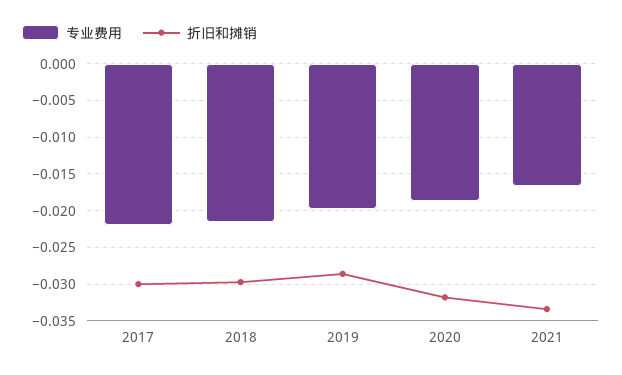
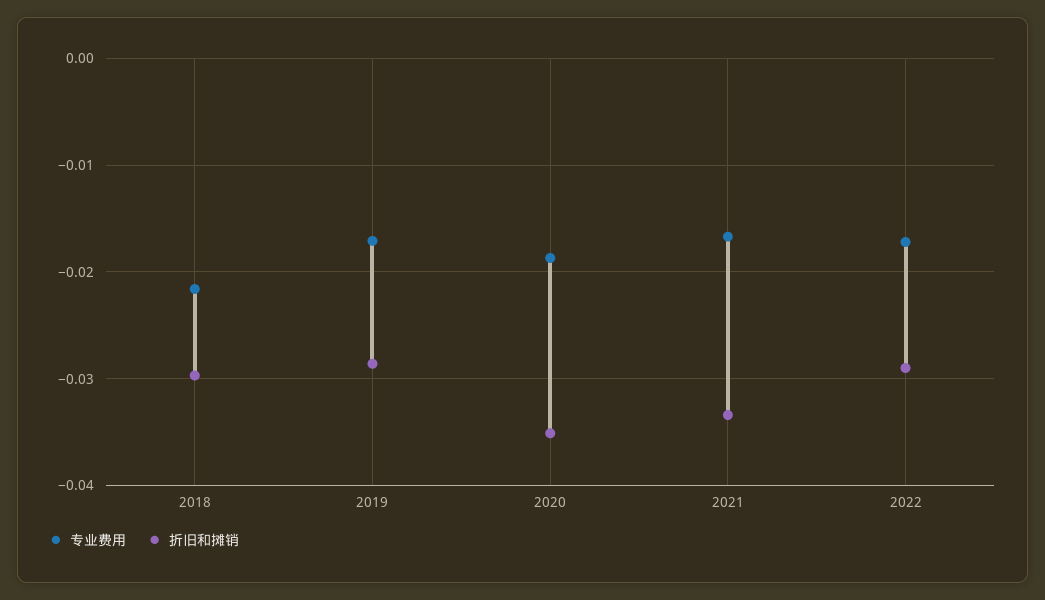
专业费用, 2017: -0.022 -> none
折旧和摊销, 2017: -0.03 -> none
专业费用, 2019: -0.02 -> -0.017
折旧和摊销, 2020: -0.032 -> -0.035
专业费用, 2022: none -> -0.017
折旧和摊销, 2022: none -> -0.029

